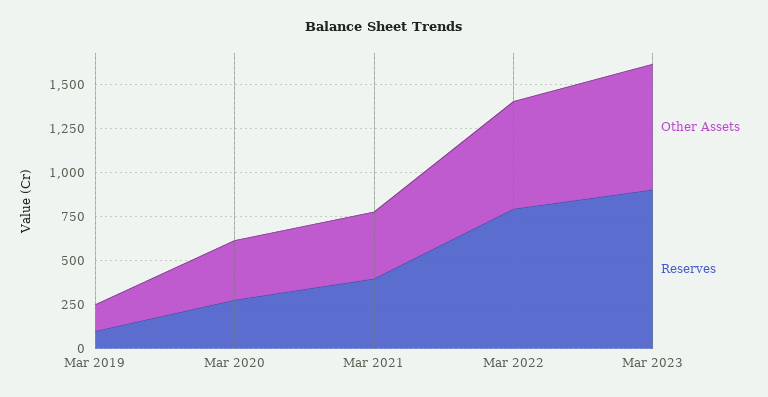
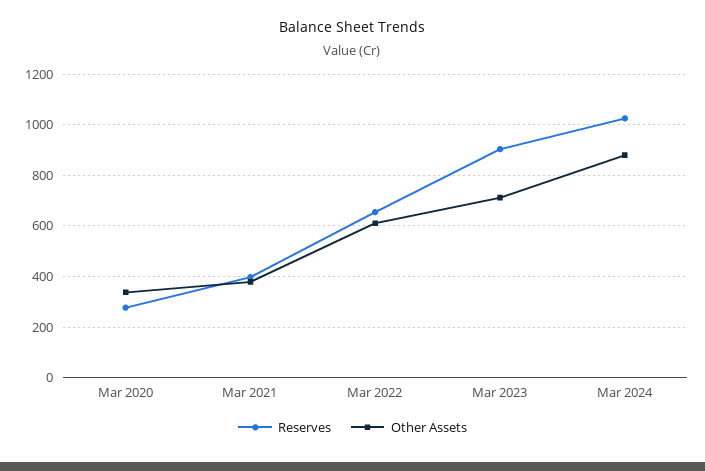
Other Assets, Mar 2019: 150 -> none
Reserves, Mar 2019: 100 -> none
Reserves, Mar 2022: 800 -> 650
Reserves, Mar 2024: none -> 1025
Other Assets, Mar 2024: none -> 875

